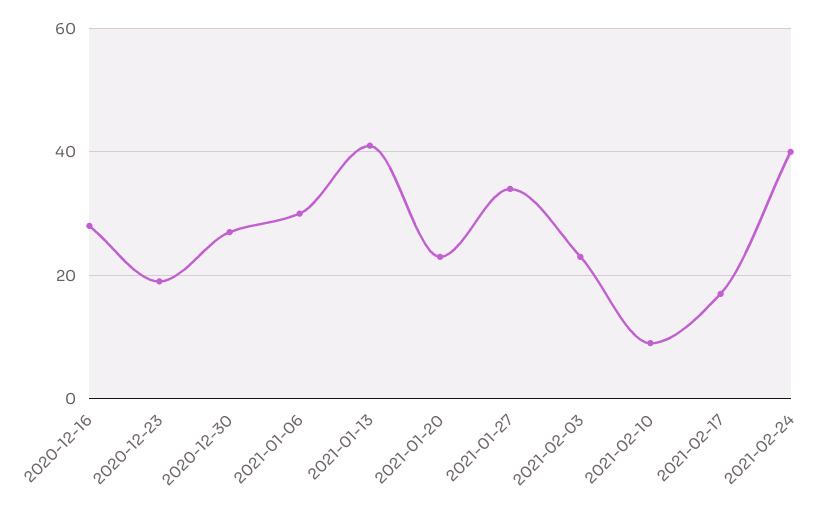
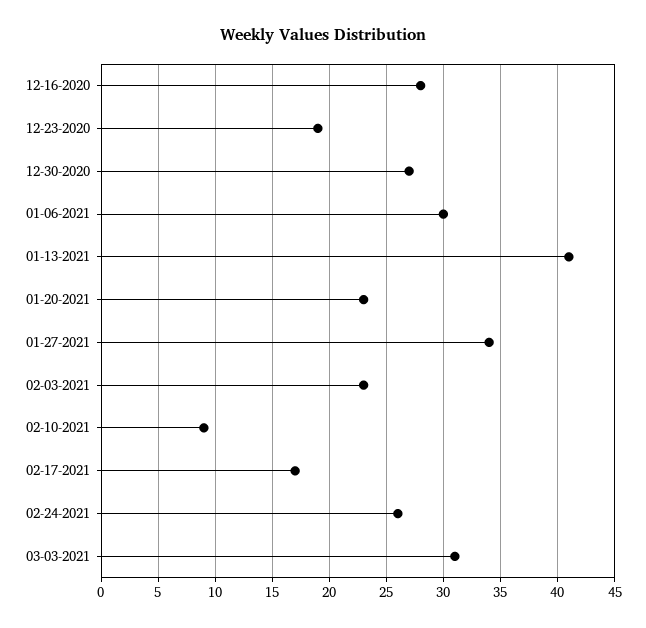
2021-02-24: 40 -> 26
03-03-2021: none -> 31

